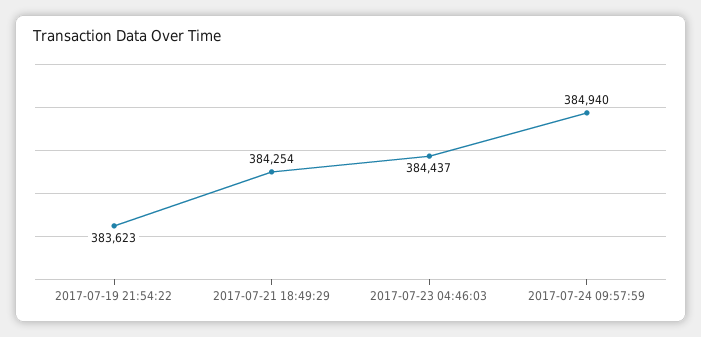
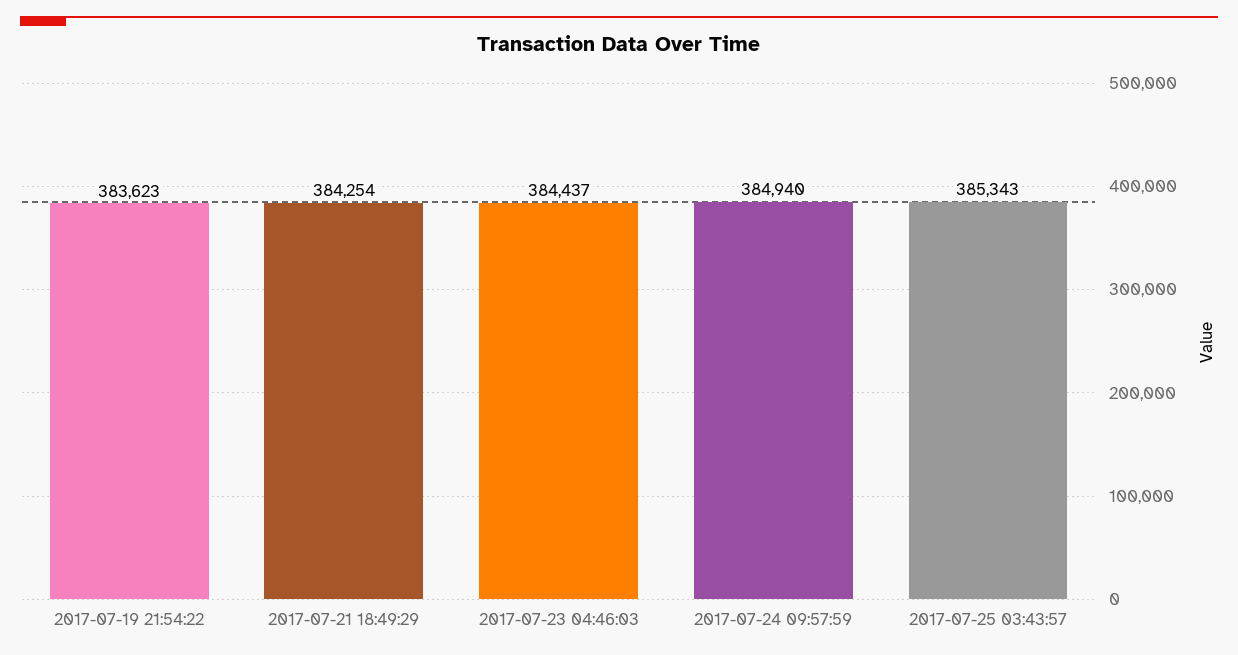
2017-07-25 03:43:57: none -> 385343

